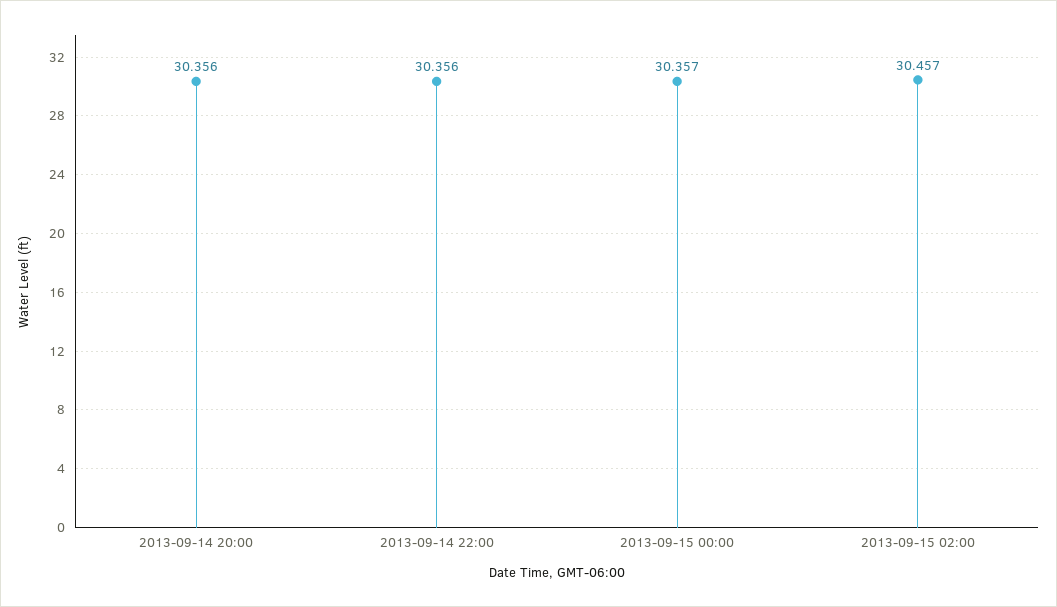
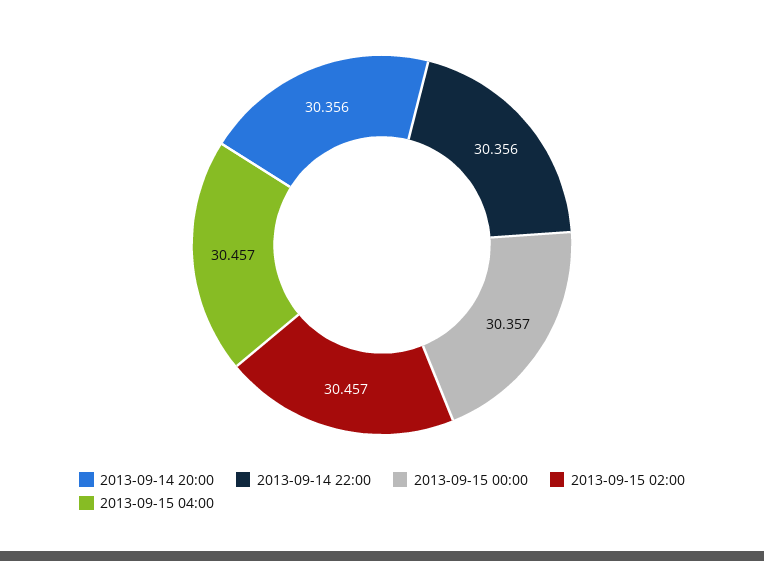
2013-09-15 04:00: none -> 30.457

